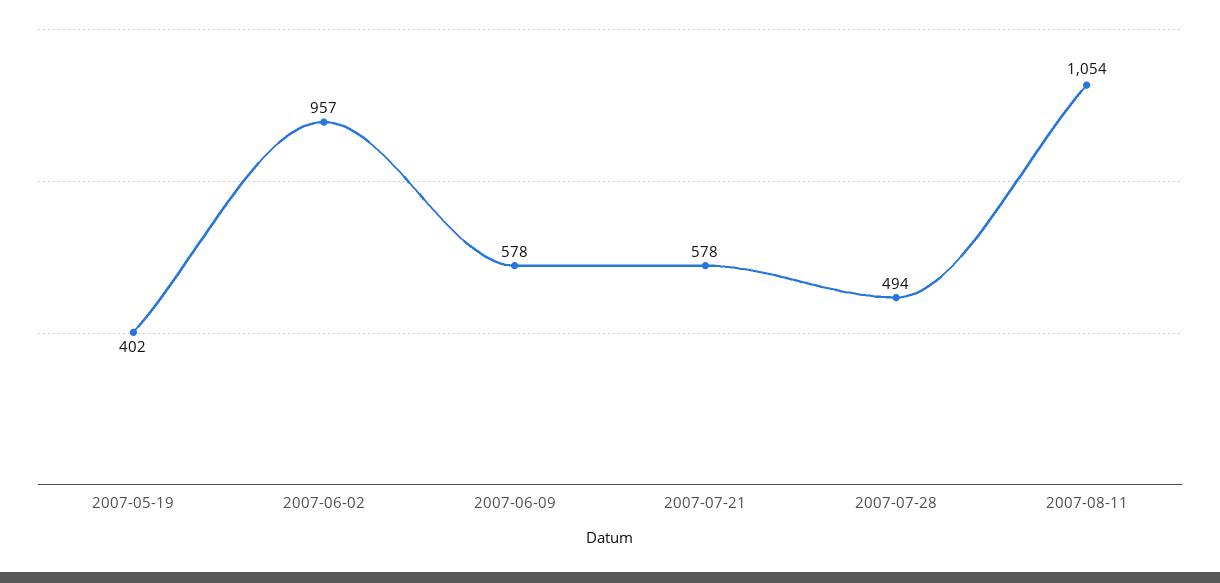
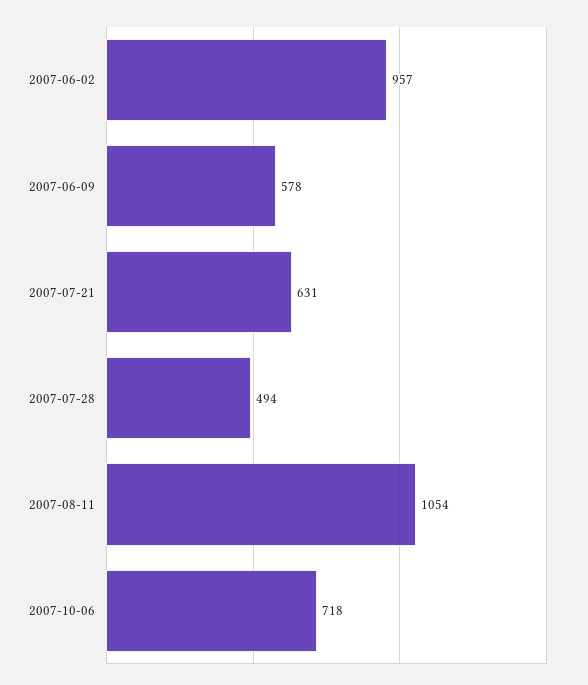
2007-05-19: 402 -> none
2007-07-21: 578 -> 631
2007-10-06: none -> 718

